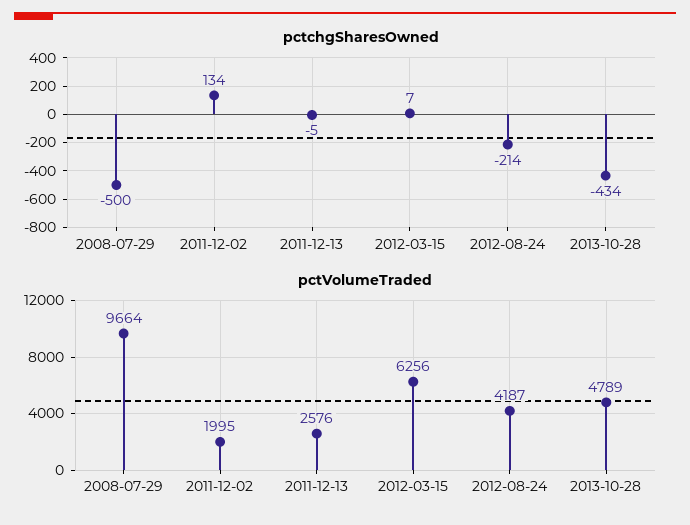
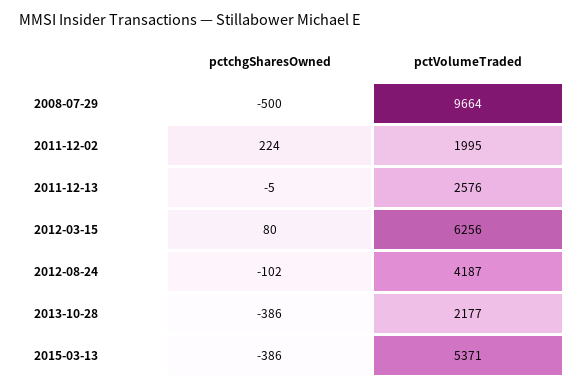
pctchgSharesOwned, 2011-12-02: 134 -> 224
pctchgSharesOwned, 2012-03-15: 7 -> 80
pctchgSharesOwned, 2012-08-24: -214 -> -102
pctchgSharesOwned, 2013-10-28: -434 -> -386
pctVolumeTraded, 2013-10-28: 4789 -> 2177
pctchgSharesOwned, 2015-03-13: none -> -386
pctVolumeTraded, 2015-03-13: none -> 5371

